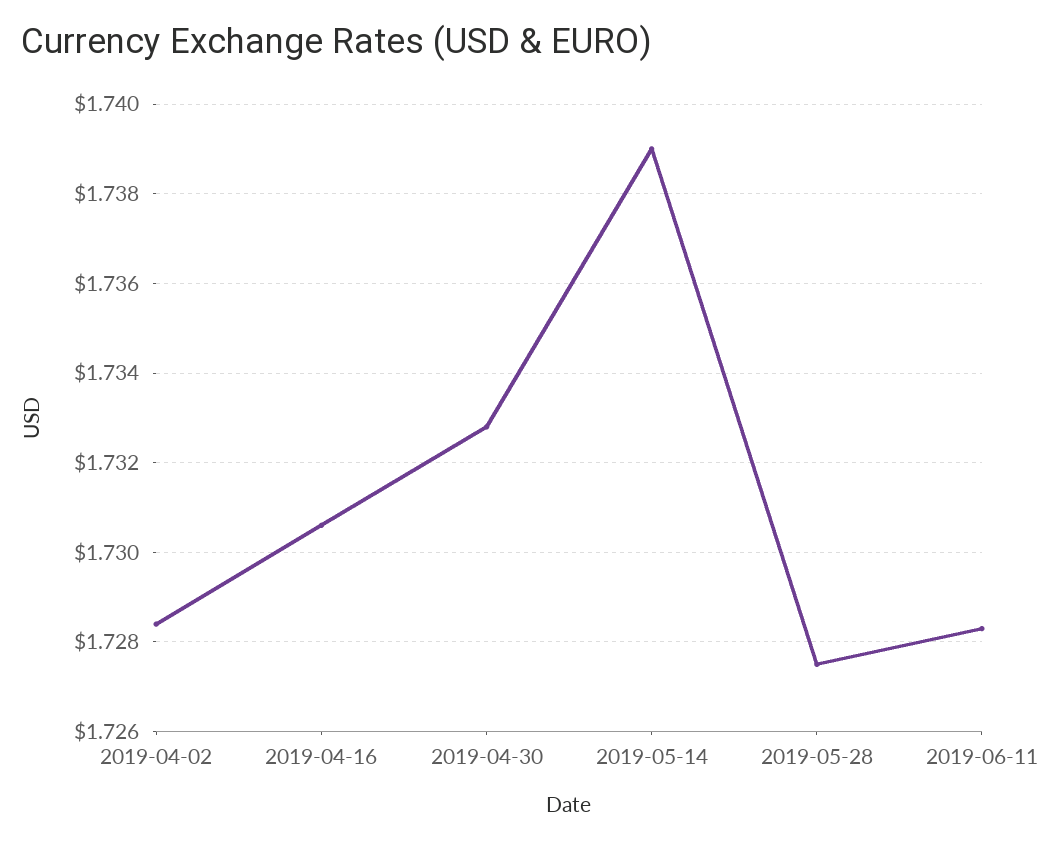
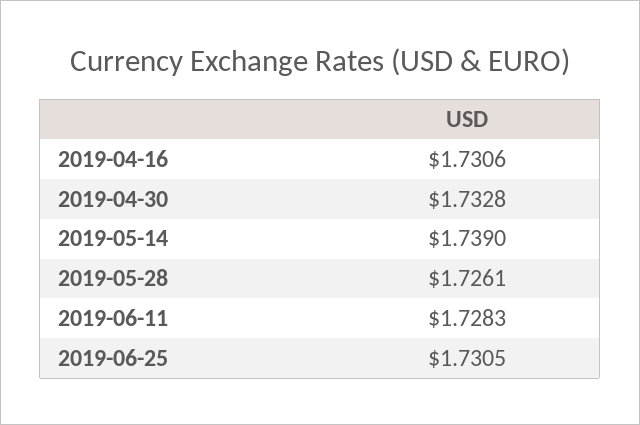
2019-04-02: 1.7285 -> none
2019-05-28: 1.7275 -> 1.7261
2019-06-25: none -> 1.7305

